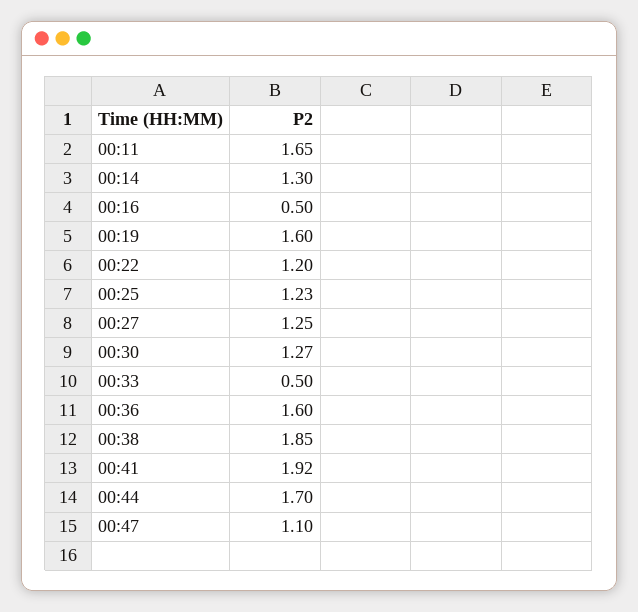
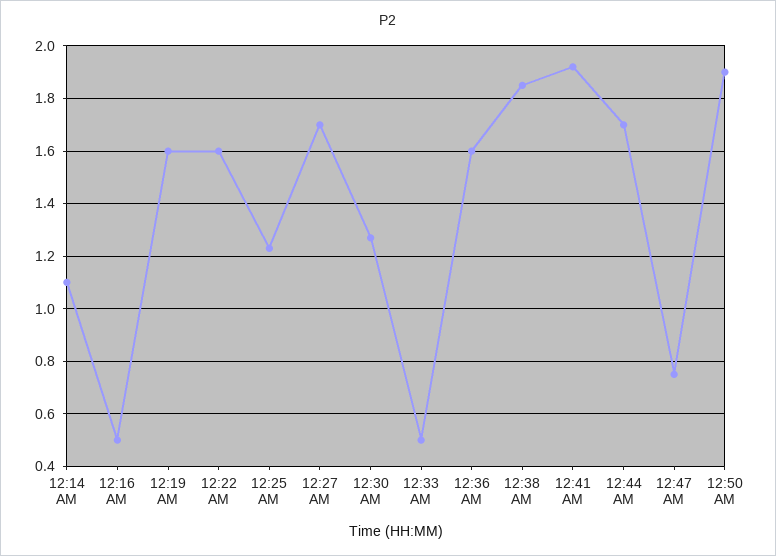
00:11: 1.65 -> none
00:14: 1.3 -> 1.1
00:22: 1.2 -> 1.6
00:27: 1.25 -> 1.7
00:47: 1.1 -> 0.75
12:50 AM: none -> 1.9

